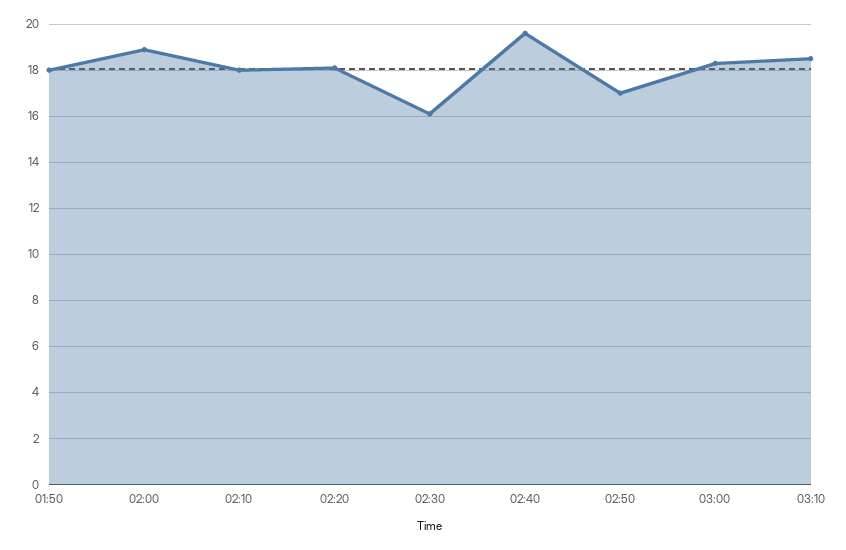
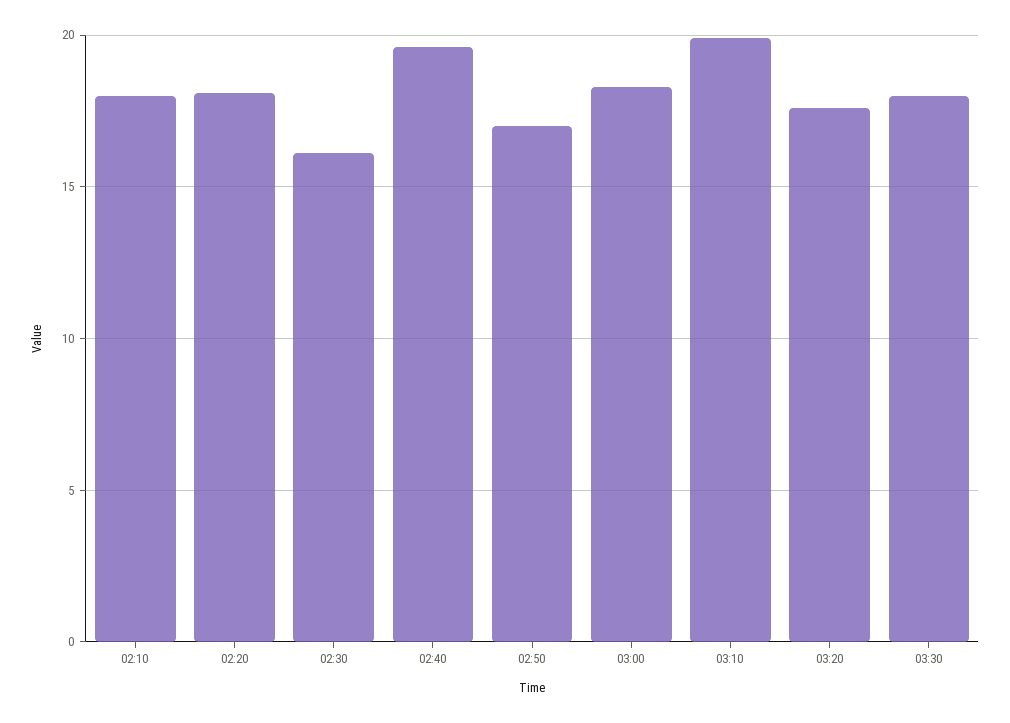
01:50: 18 -> none
02:00: 19 -> none
03:10: 18.5 -> 20
03:20: none -> 17.5
03:30: none -> 18

